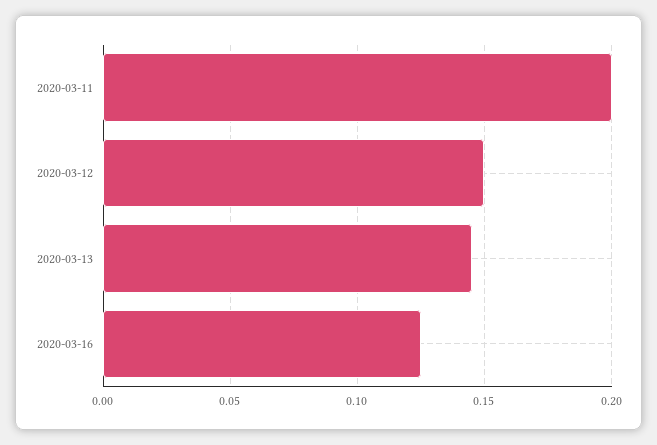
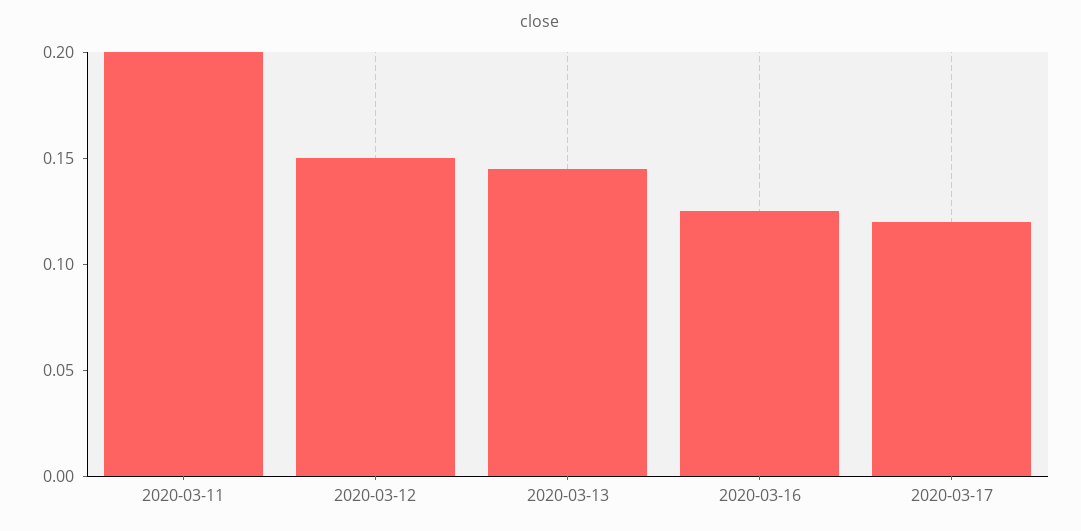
2020-03-17: none -> 0.12

